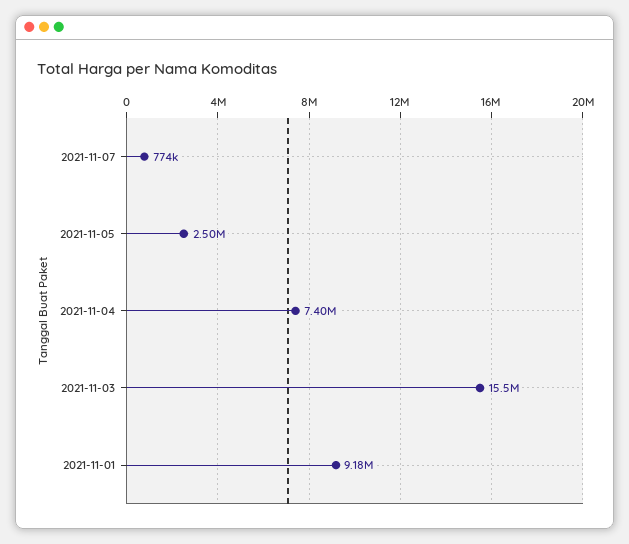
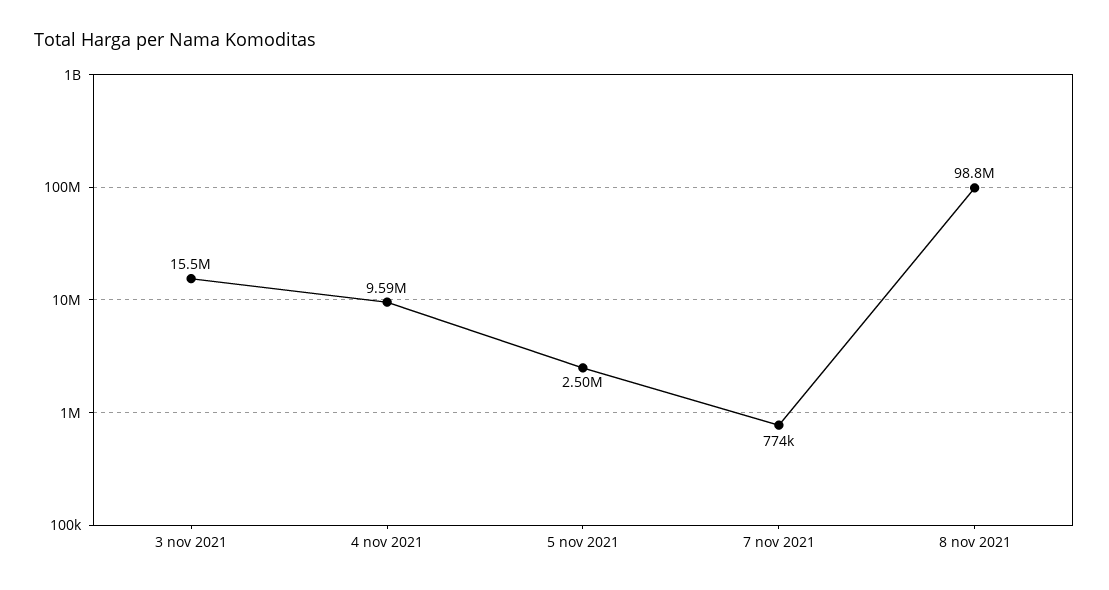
2021-11-04: 7400000 -> 9590000
2021-11-01: 9180000 -> none
8 nov 2021: none -> 98800000

